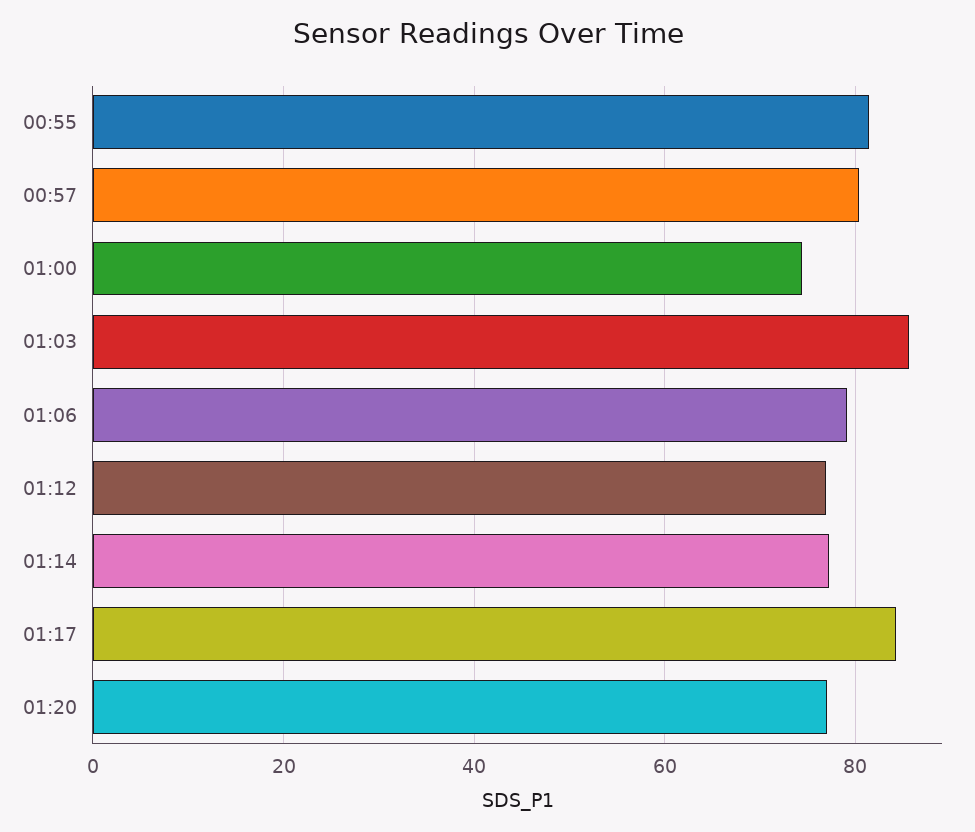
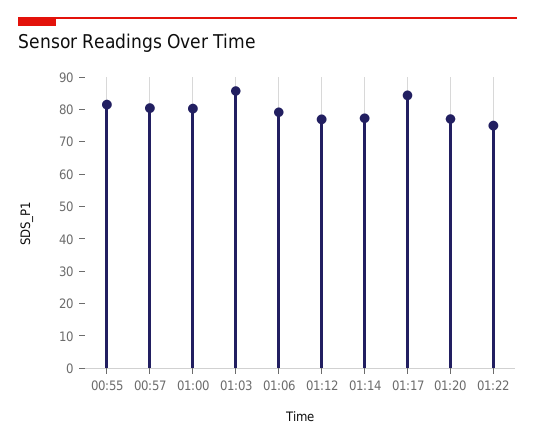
01:00: 74 -> 80
01:22: none -> 75

